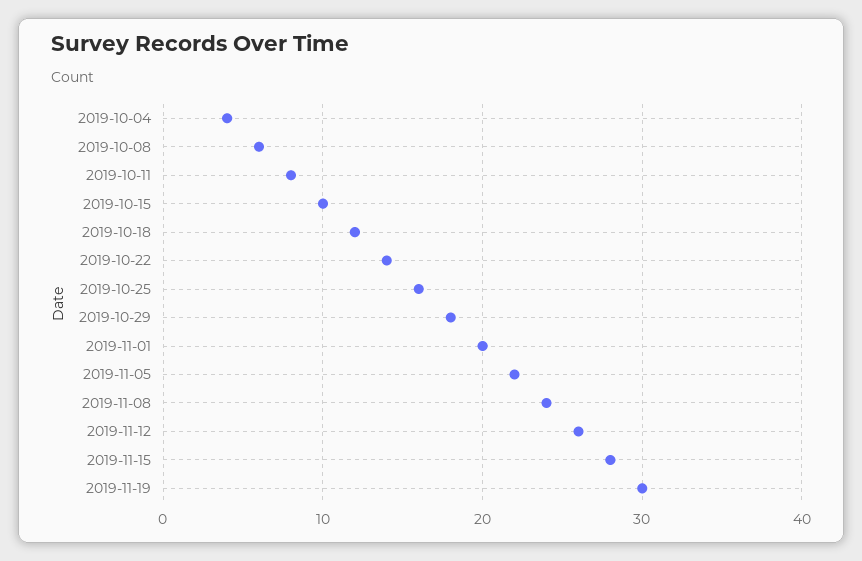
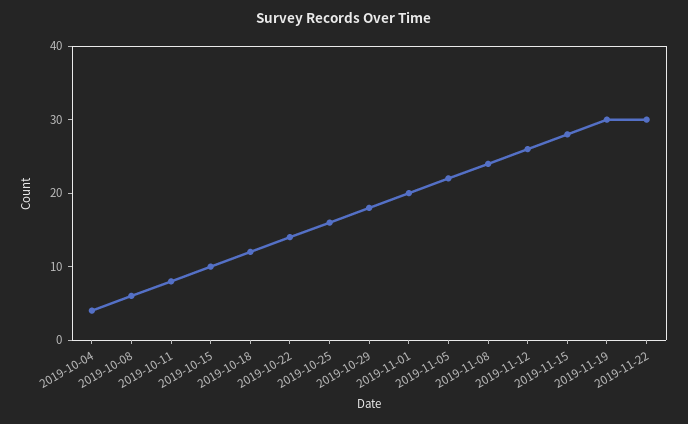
2019-11-22: none -> 30

